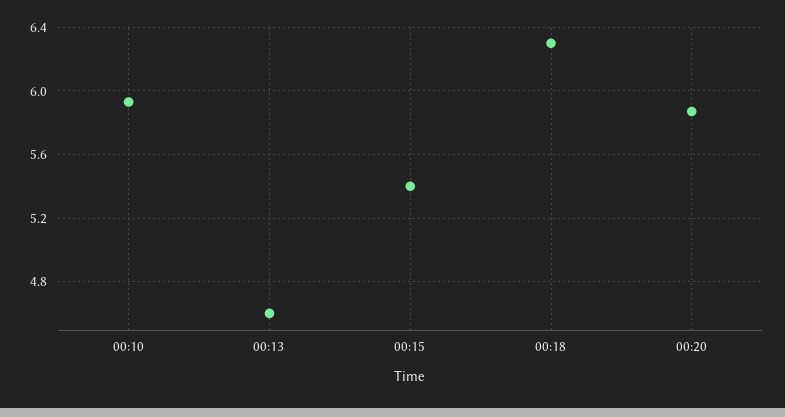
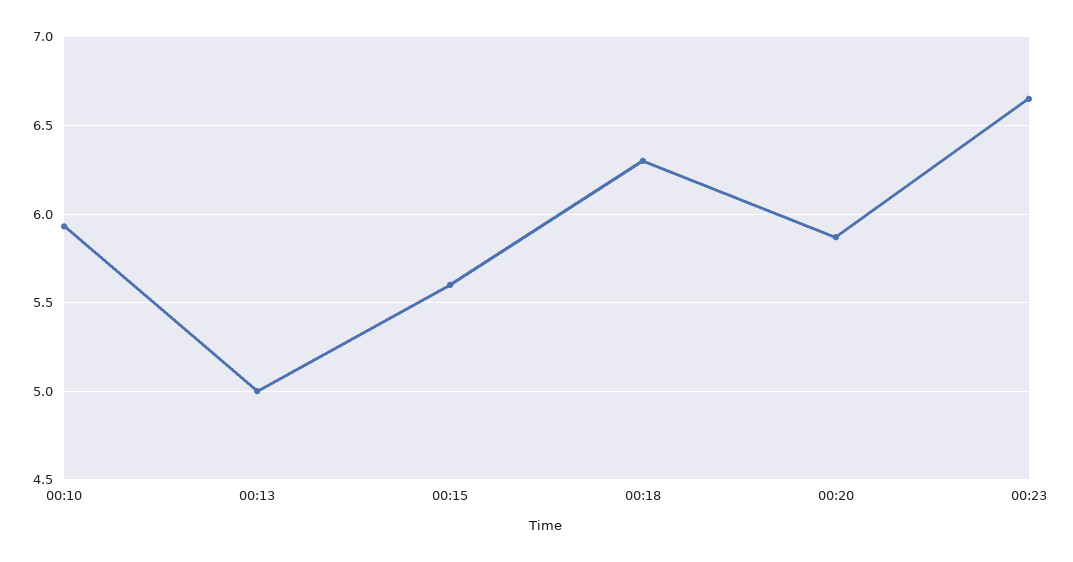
00:13: 4.6 -> 5
00:15: 5.4 -> 5.6
00:23: none -> 6.65

